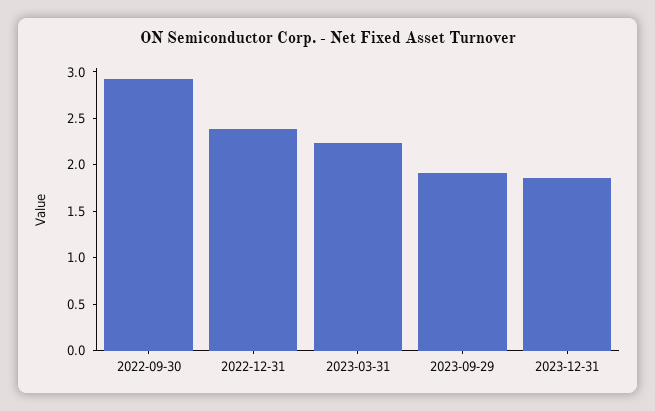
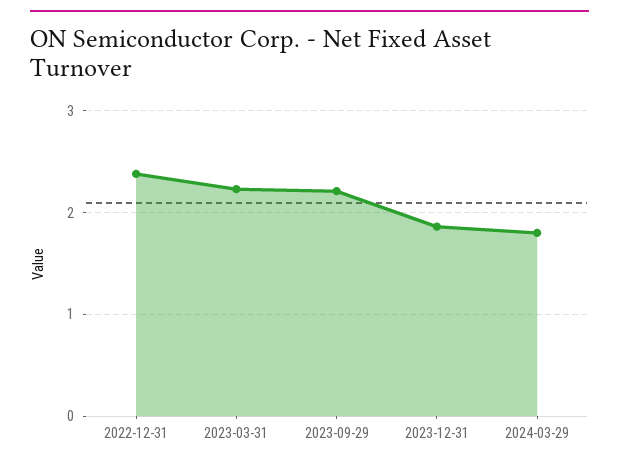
2022-09-30: 2.9 -> none
2023-09-29: 1.9 -> 2.2
2024-03-29: none -> 1.8

